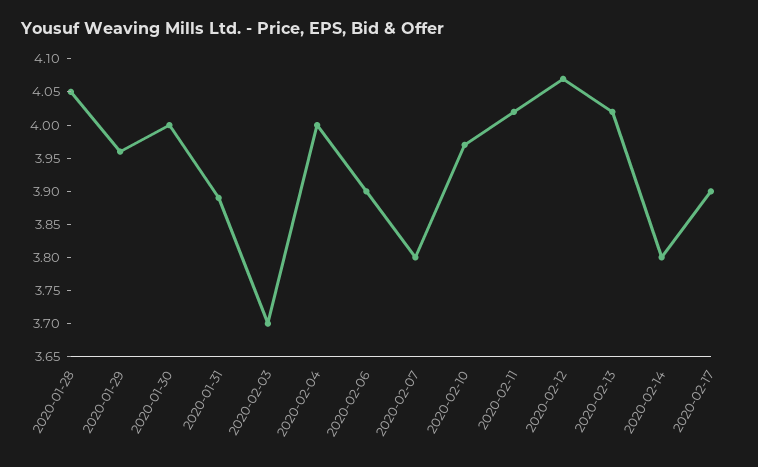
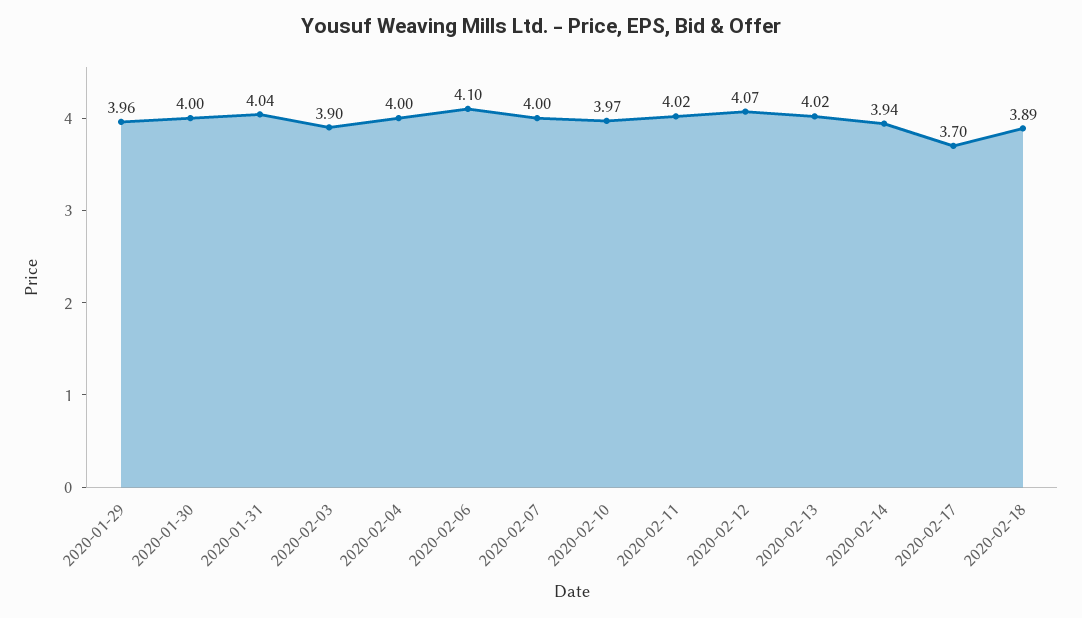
2020-01-28: 4.05 -> none
2020-01-31: 3.9 -> 4.04
2020-02-03: 3.7 -> 3.9
2020-02-06: 3.9 -> 4.1
2020-02-07: 3.8 -> 4
2020-02-14: 3.8 -> 3.94
2020-02-17: 3.9 -> 3.7
2020-02-18: none -> 3.89

